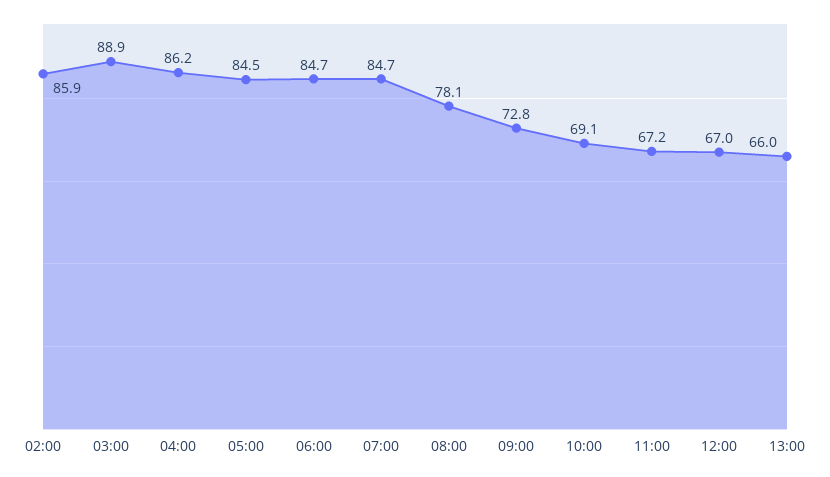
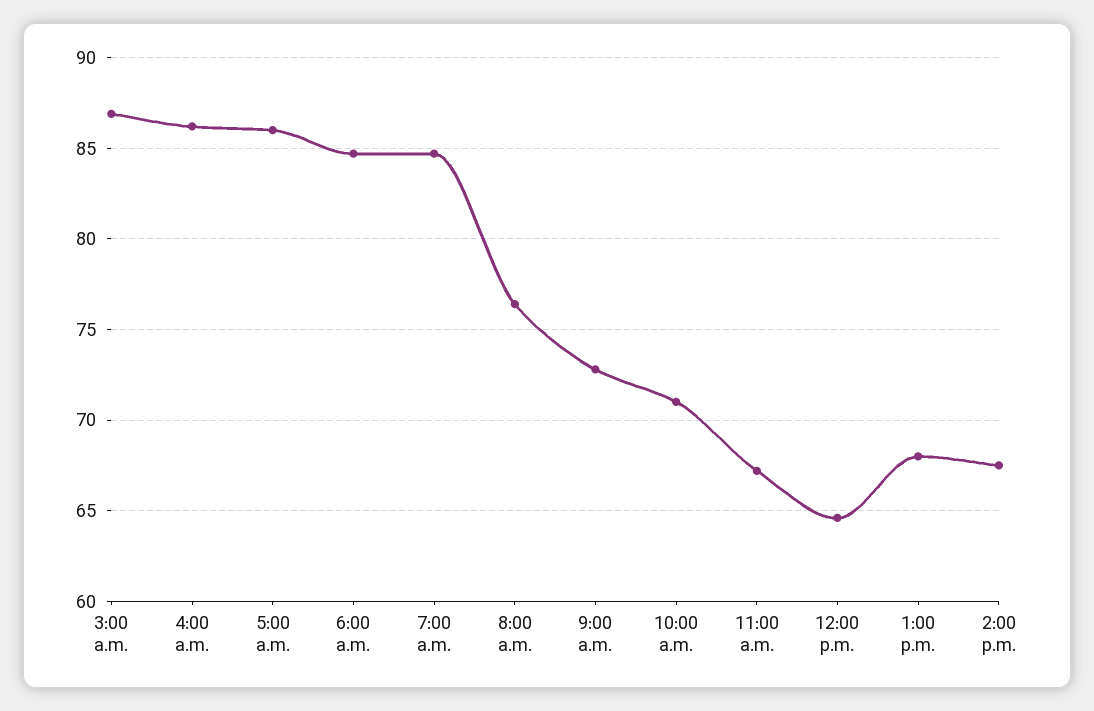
02:00: 85.9 -> none
03:00: 88.9 -> 87
05:00: 84.5 -> 86
08:00: 78.1 -> 76.5
10:00: 69.1 -> 71
12:00: 67 -> 64.5
13:00: 66 -> 68
2:00 p.m.: none -> 67.5

